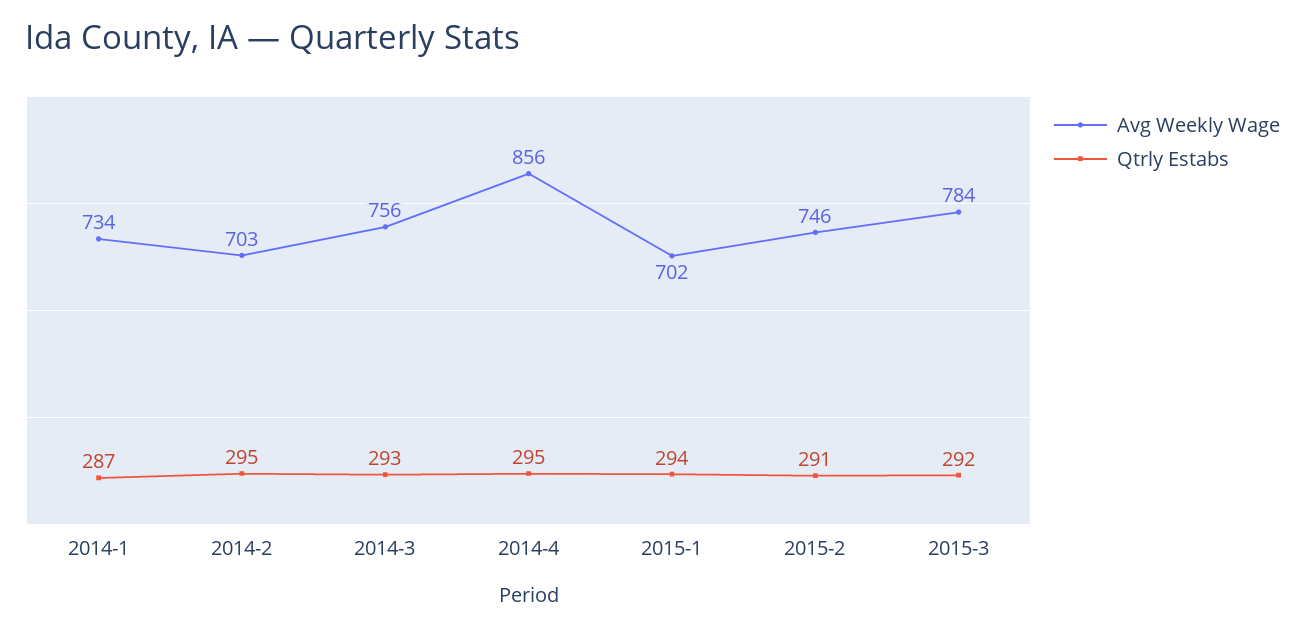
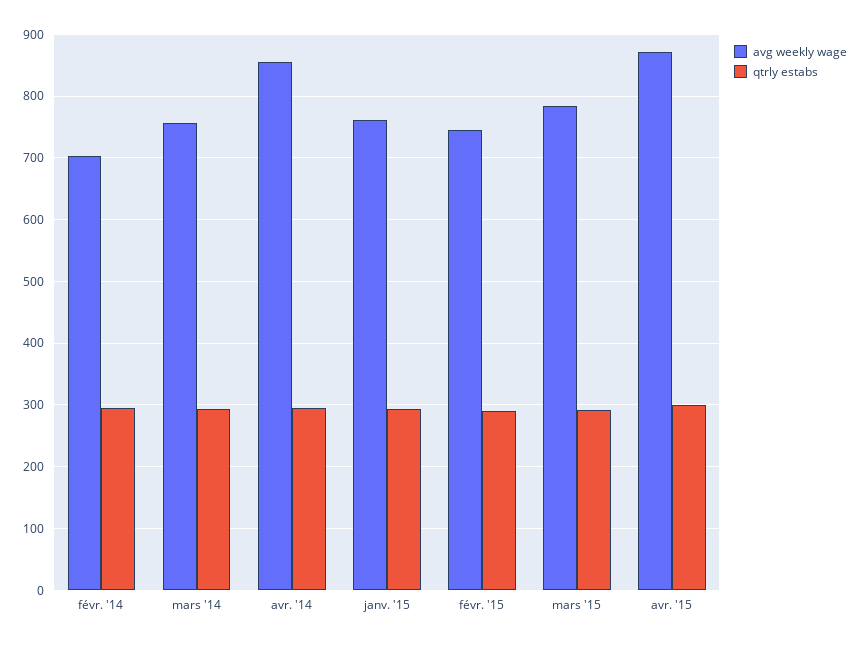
Avg Weekly Wage, 2014-1: 734 -> none
Qtrly Estabs, 2014-1: 287 -> none
Avg Weekly Wage, 2015-1: 702 -> 760
Avg Weekly Wage, avr. '15: none -> 870
Qtrly Estabs, avr. '15: none -> 300

